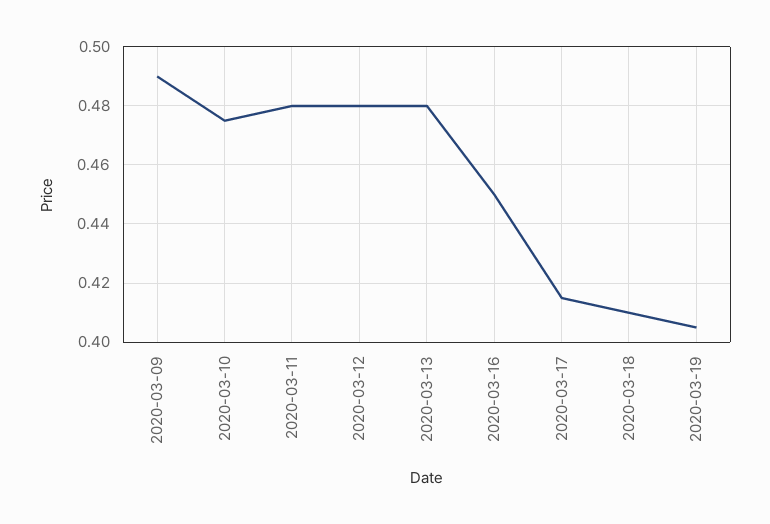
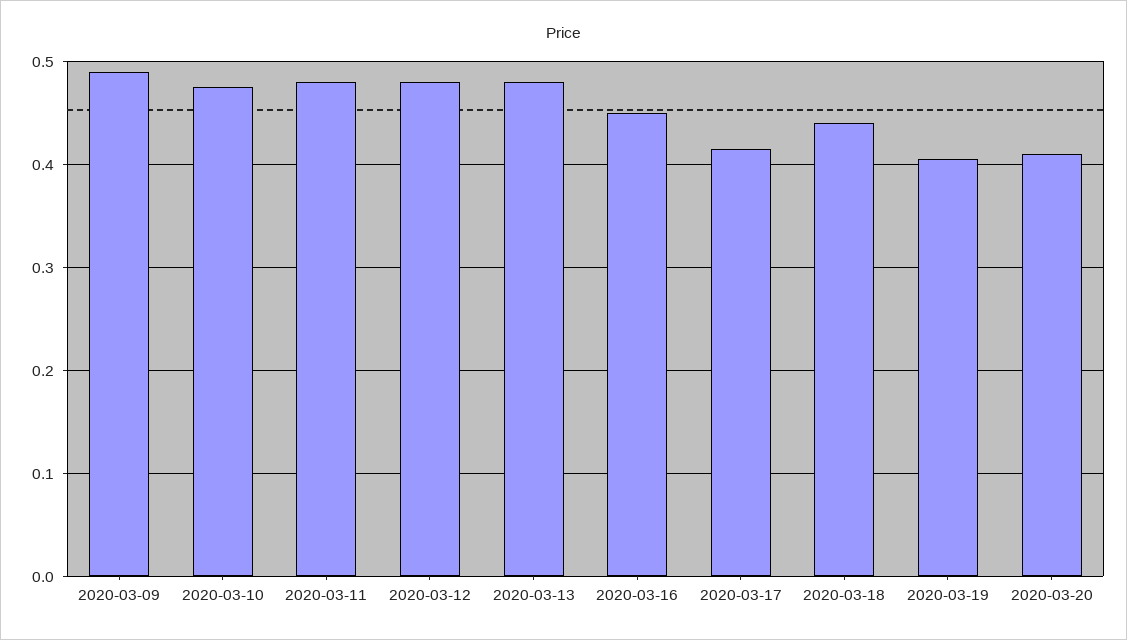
2020-03-18: 0.41 -> 0.44
2020-03-20: none -> 0.41

